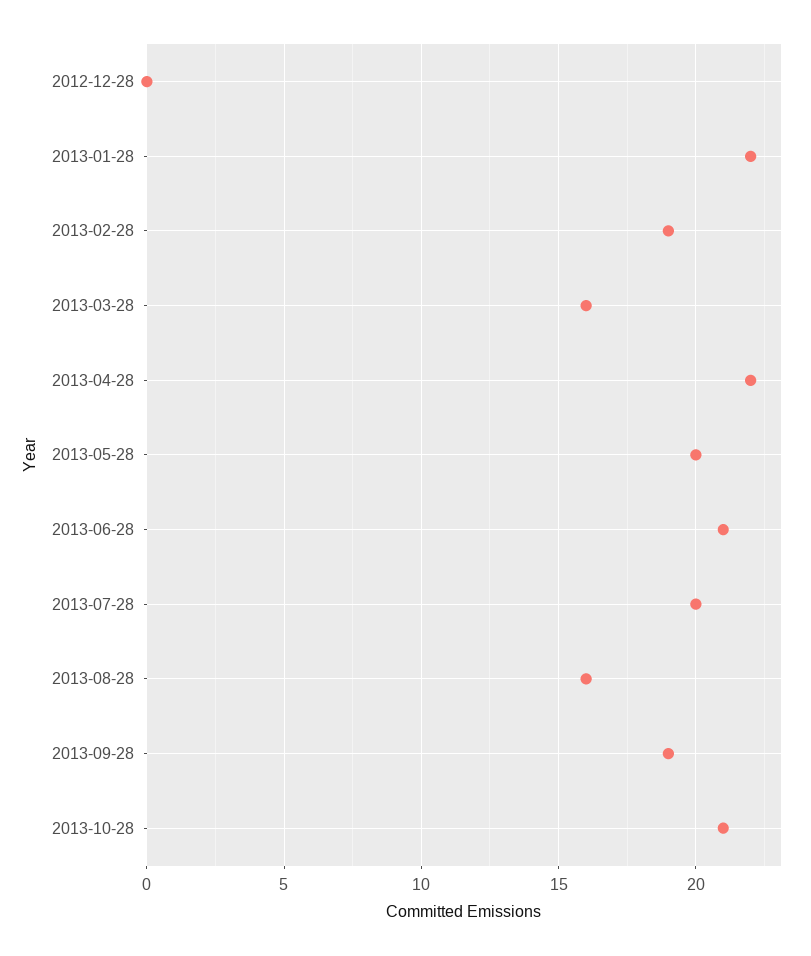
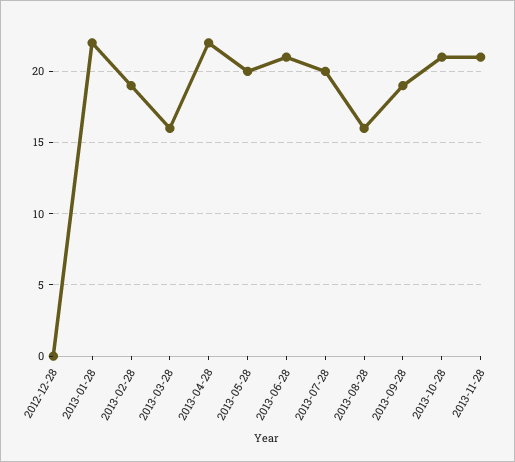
2013-11-28: none -> 21

